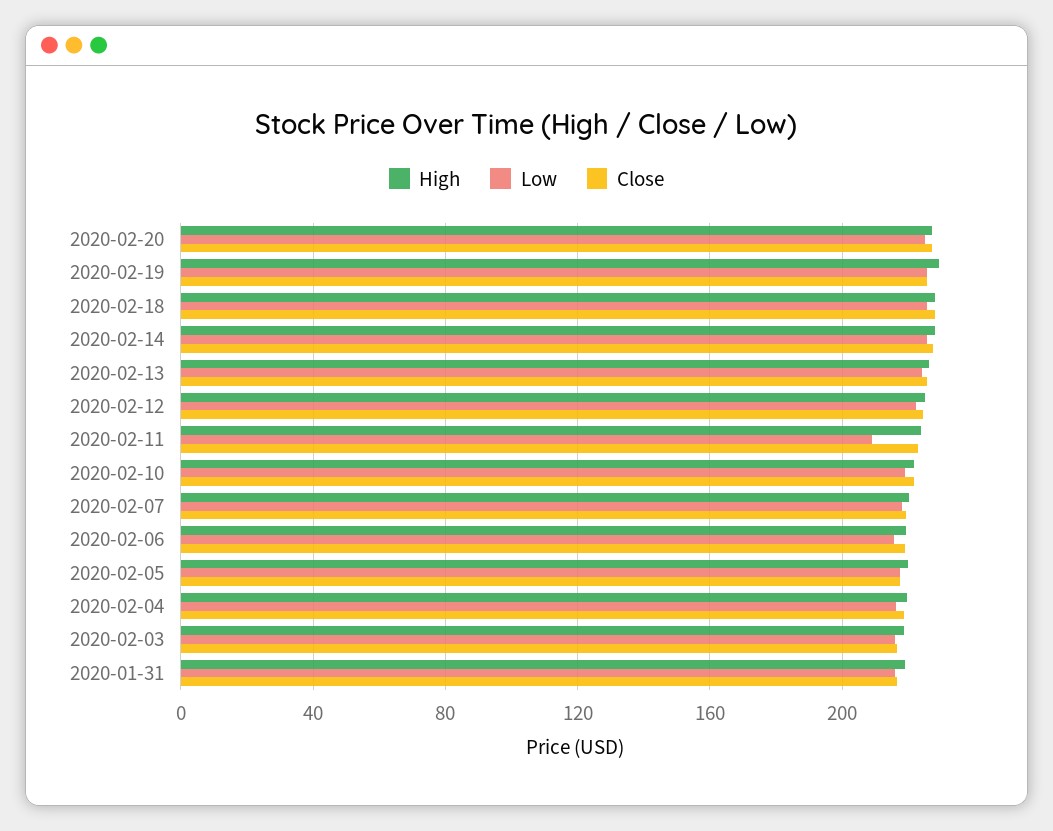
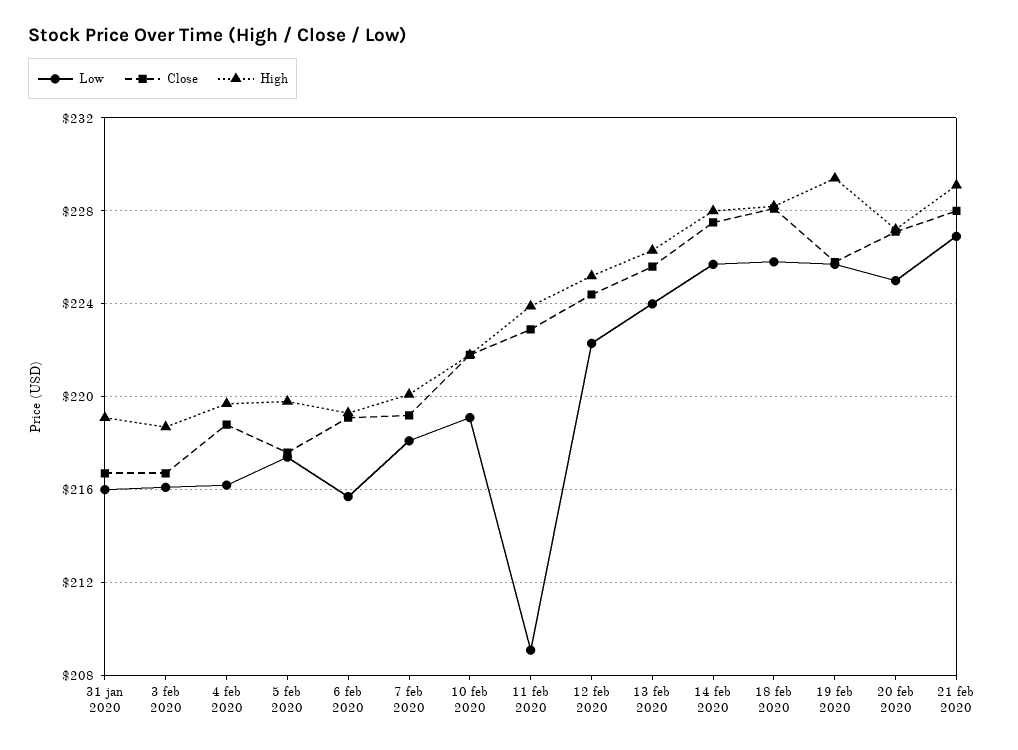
Low, 21 feb 2020: none -> 227
Close, 21 feb 2020: none -> 228
High, 21 feb 2020: none -> 229

